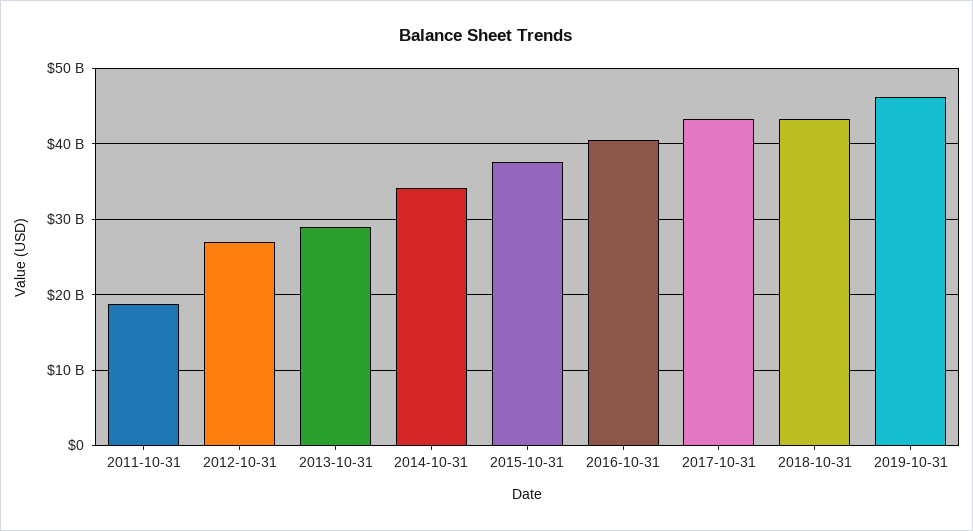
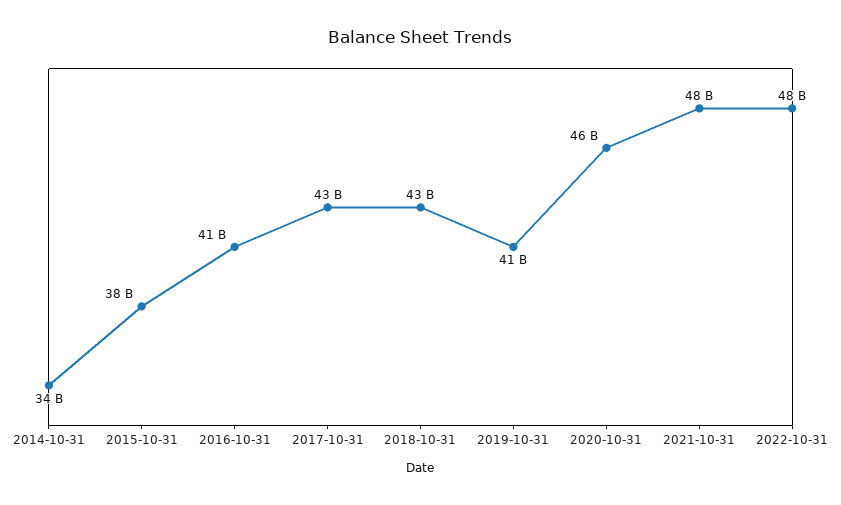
2011-10-31: 19000000000 -> none
2012-10-31: 27000000000 -> none
2013-10-31: 29000000000 -> none
2019-10-31: 46000000000 -> 41000000000
2020-10-31: none -> 46000000000
2021-10-31: none -> 48000000000
2022-10-31: none -> 48000000000

